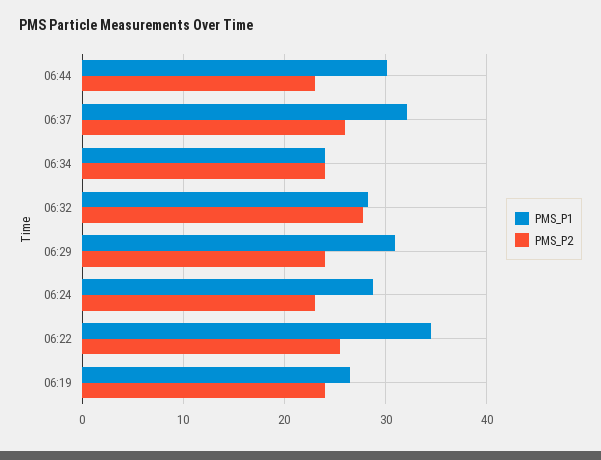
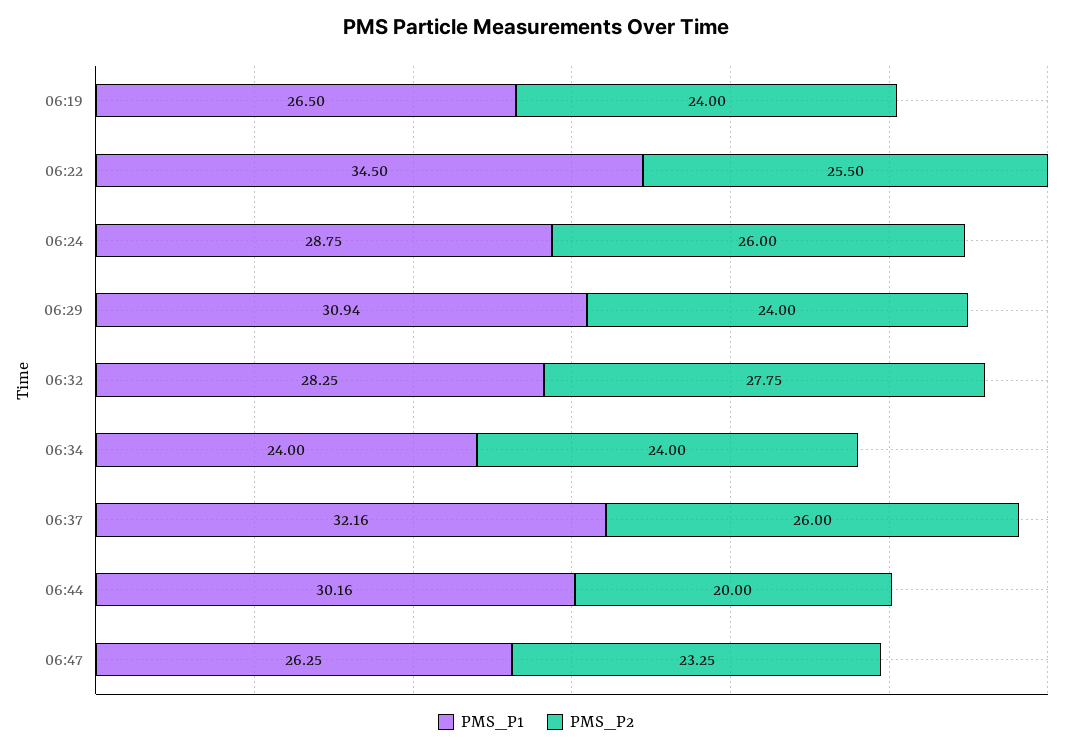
PMS_P2, 06:44: 23 -> 20
PMS_P2, 06:24: 23 -> 26
PMS_P1, 06:47: none -> 26.25
PMS_P2, 06:47: none -> 23.25

